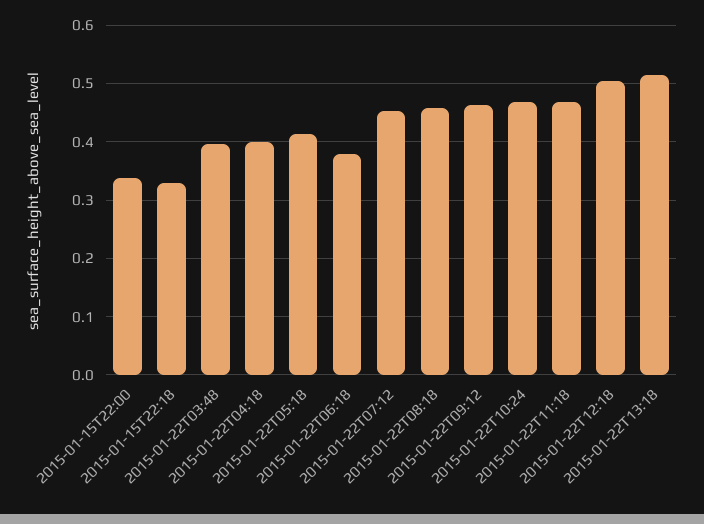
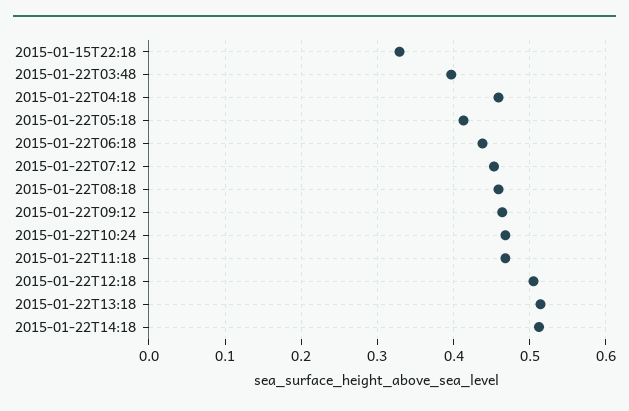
2015-01-15T22:00: 0.34 -> none
2015-01-22T04:18: 0.4 -> 0.46
2015-01-22T06:18: 0.38 -> 0.44
2015-01-22T14:18: none -> 0.51

